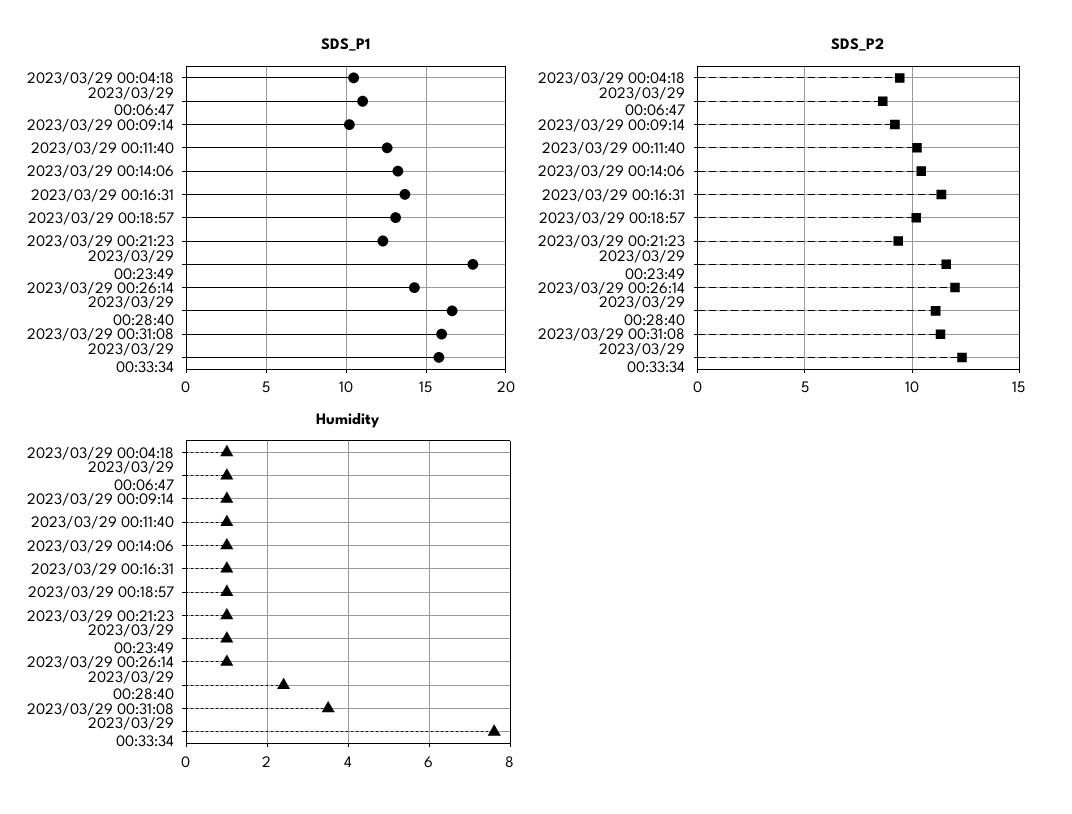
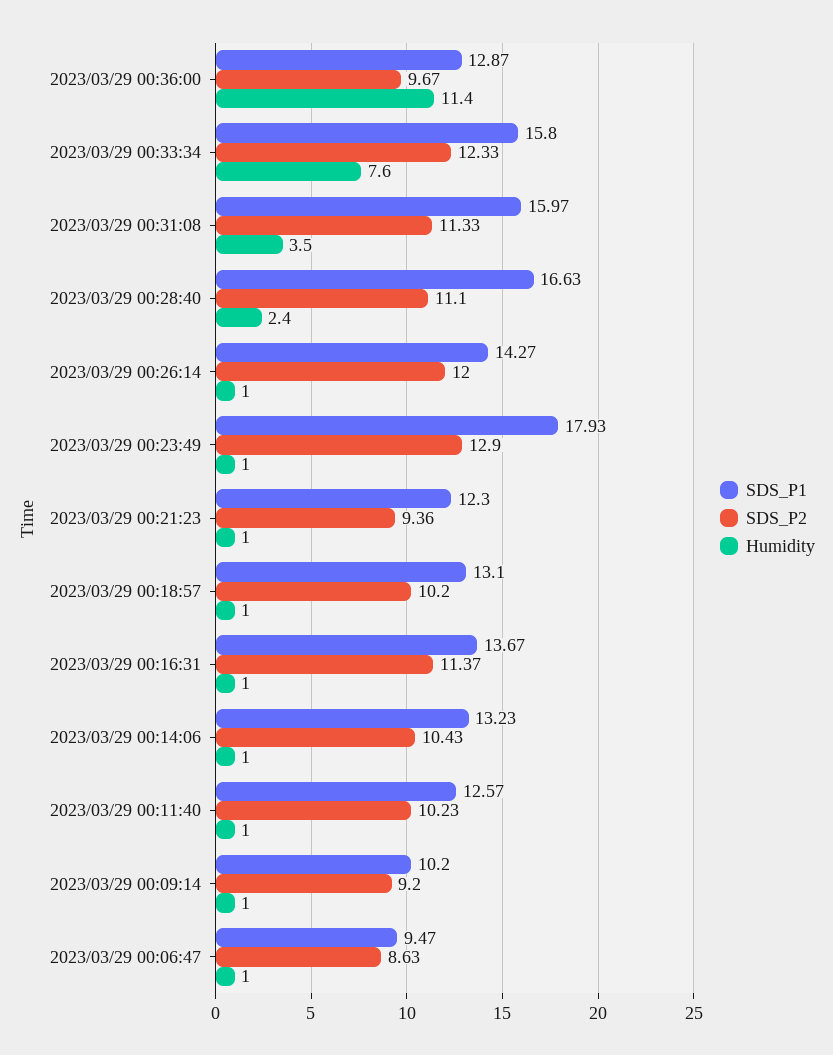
SDS_P1, 2023/03/29 00:04:18: 10.5 -> none
SDS_P1, 2023/03/29 00:06:47: 11 -> 9.47
SDS_P2, 2023/03/29 00:04:18: 9.5 -> none
SDS_P2, 2023/03/29 00:23:49: 11.5 -> 12.9
Humidity, 2023/03/29 00:04:18: 1 -> none
SDS_P1, 2023/03/29 00:36:00: none -> 12.87
SDS_P2, 2023/03/29 00:36:00: none -> 9.67
Humidity, 2023/03/29 00:36:00: none -> 11.4

